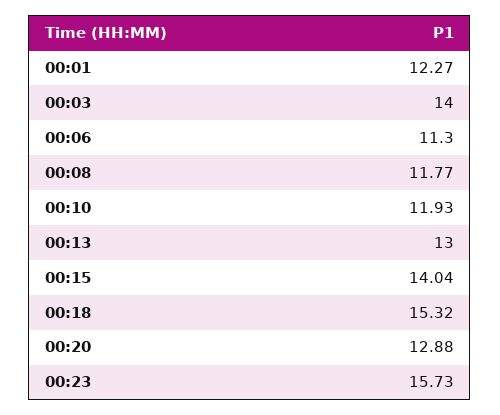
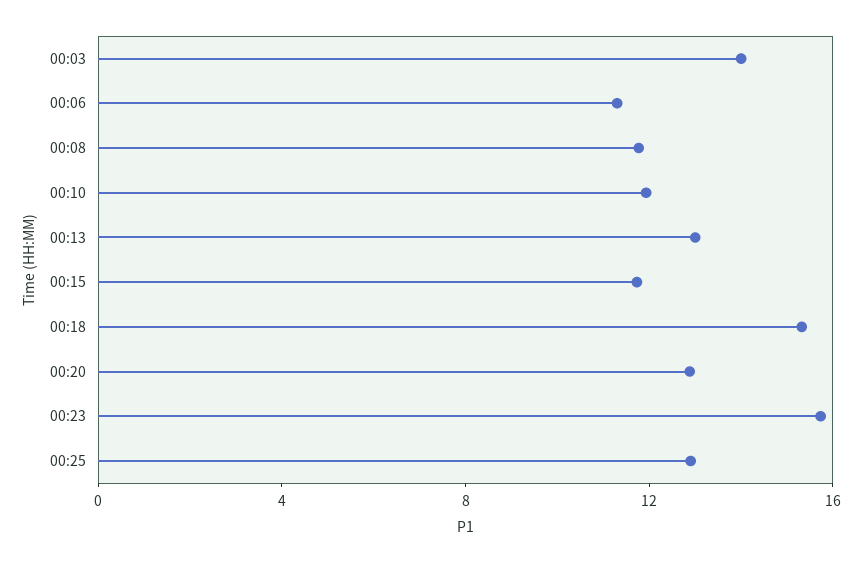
00:01: 12.27 -> none
00:15: 14.04 -> 12
00:25: none -> 13

